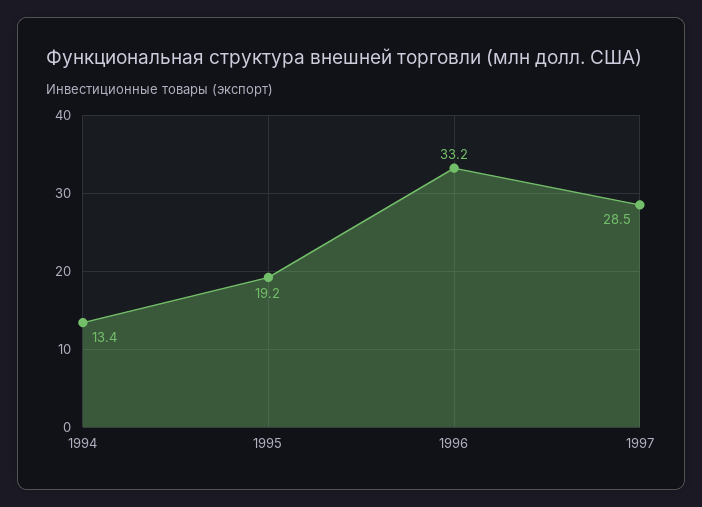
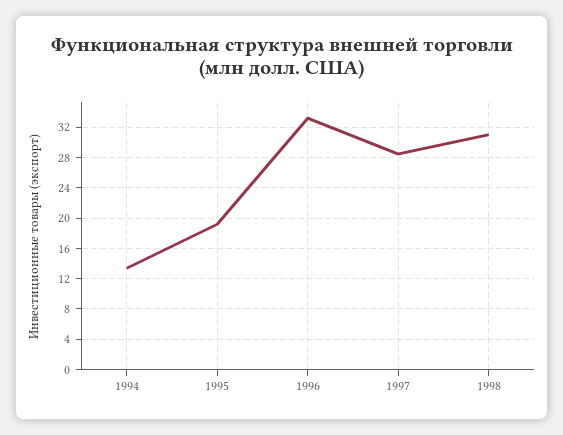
1998: none -> 31

